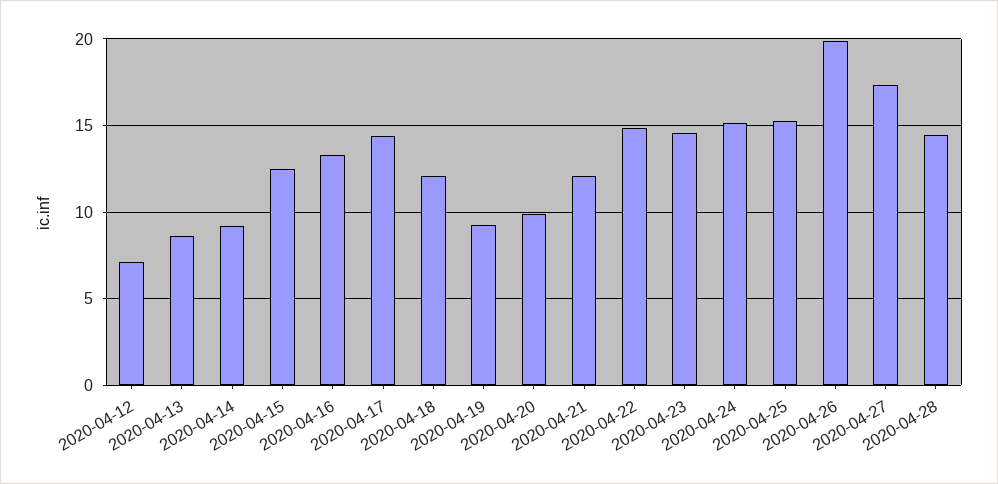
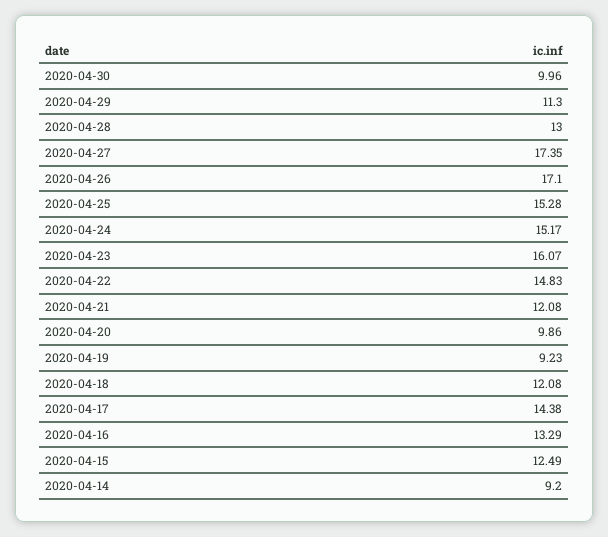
2020-04-12: 7 -> none
2020-04-13: 8.5 -> none
2020-04-23: 14.5 -> 16.07
2020-04-26: 20 -> 17.1
2020-04-28: 14.5 -> 13
2020-04-30: none -> 9.96
2020-04-29: none -> 11.3

